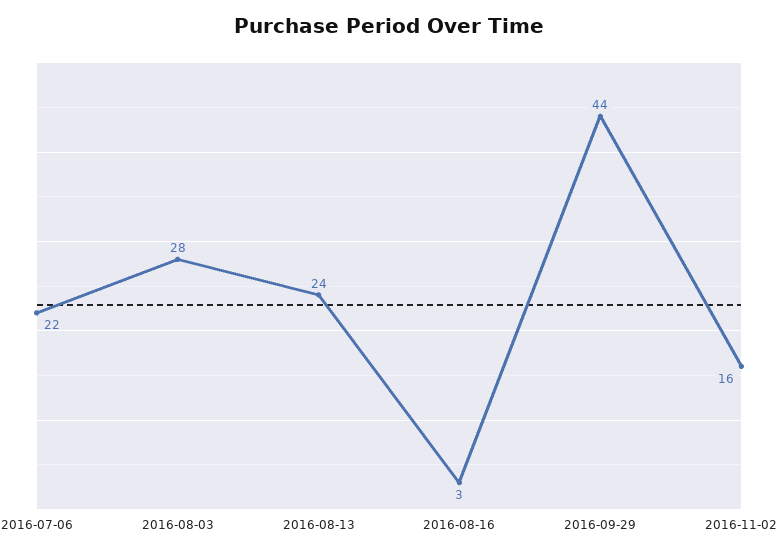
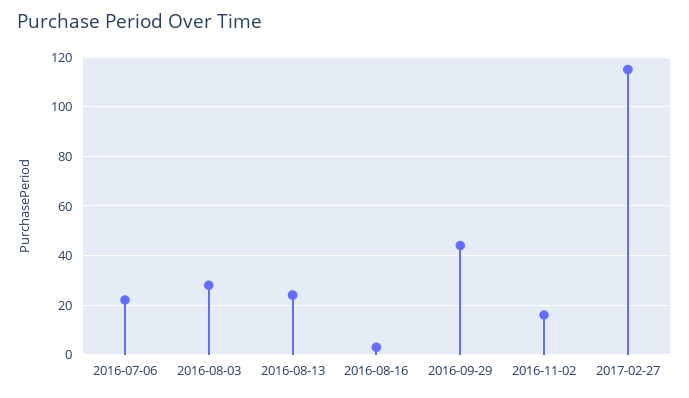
2017-02-27: none -> 115

